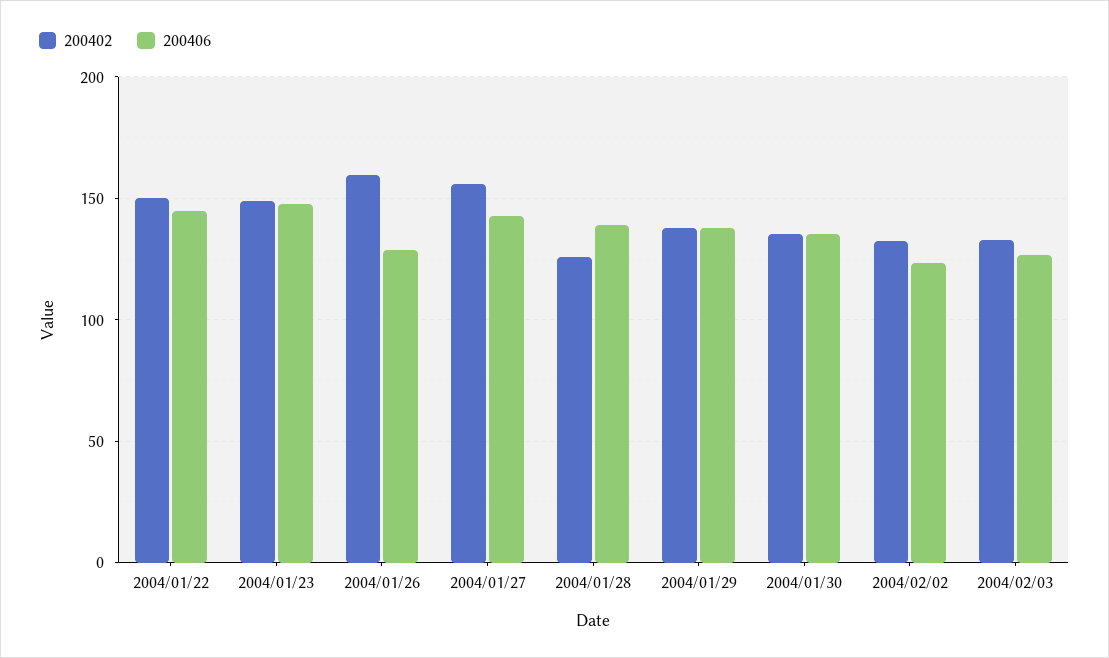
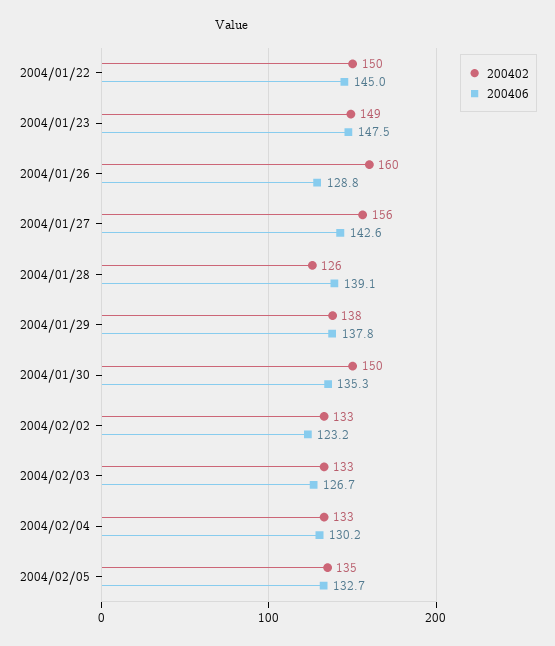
200402, 2004/01/30: 135 -> 150
200402, 2004/02/04: none -> 133
200406, 2004/02/04: none -> 130.2
200402, 2004/02/05: none -> 135
200406, 2004/02/05: none -> 132.7

